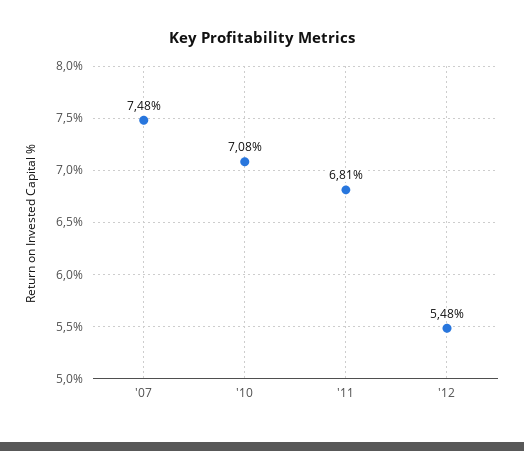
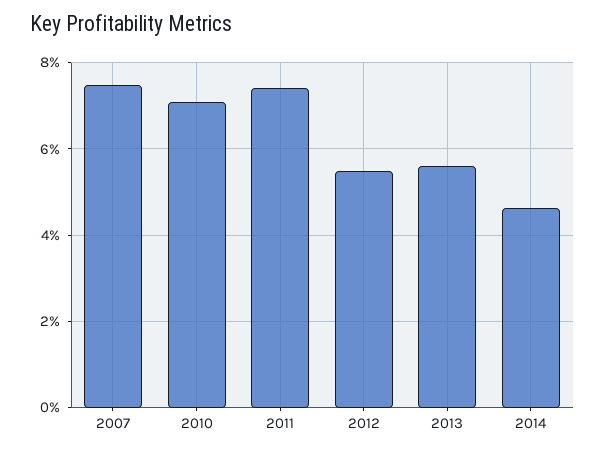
'11: 6.81 -> 7.4
2013: none -> 5.6
2014: none -> 4.6

